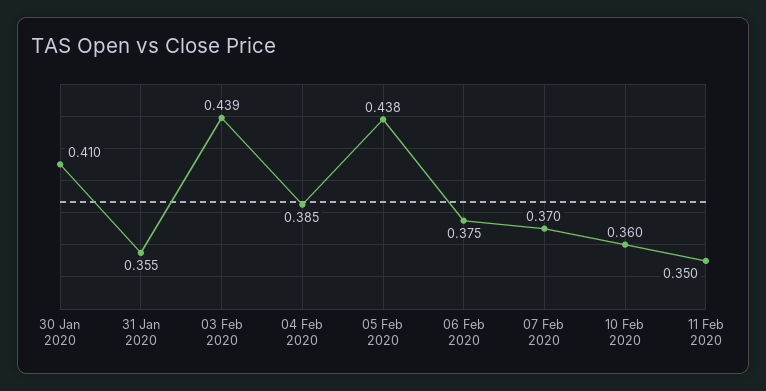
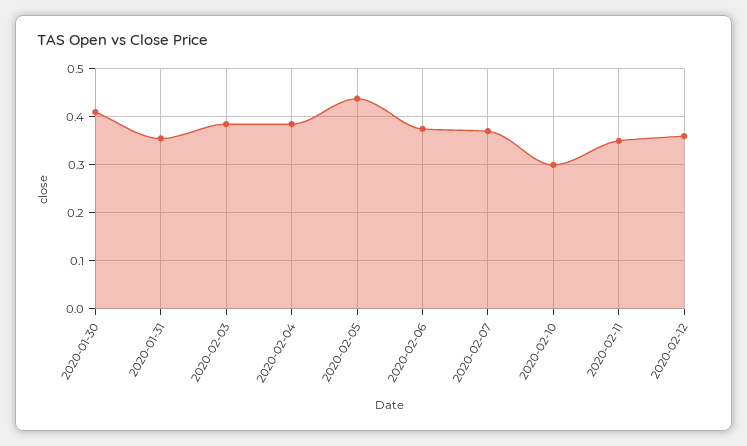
03 Feb 2020: 0.439 -> 0.38
10 Feb 2020: 0.36 -> 0.3
2020-02-12: none -> 0.36

